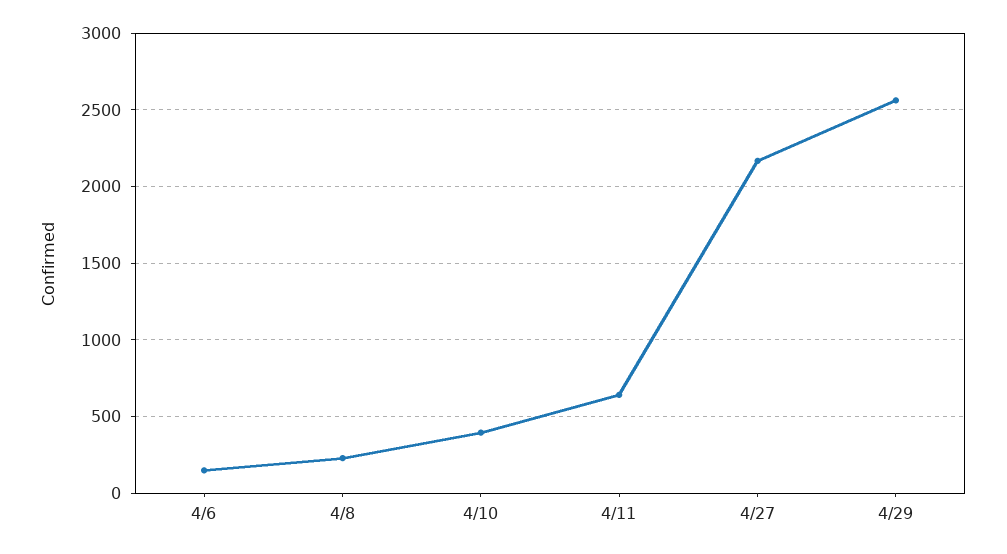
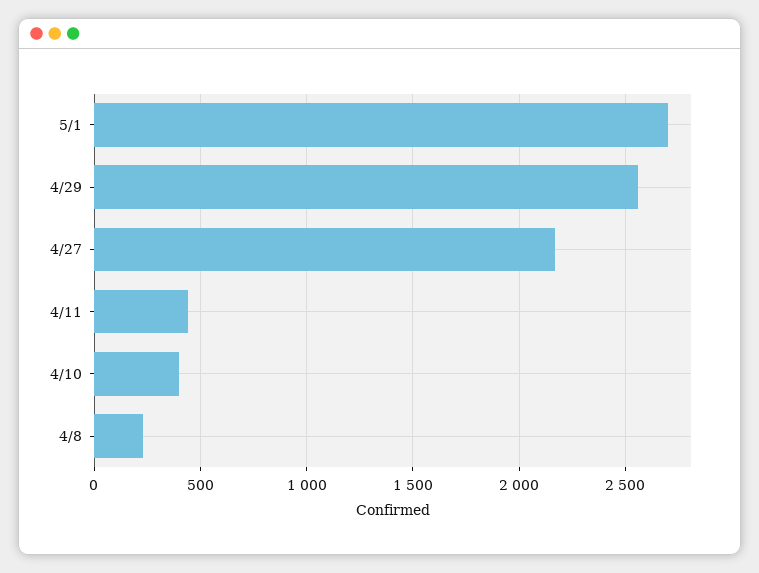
4/6: 150 -> none
4/11: 650 -> 450
5/1: none -> 2700

